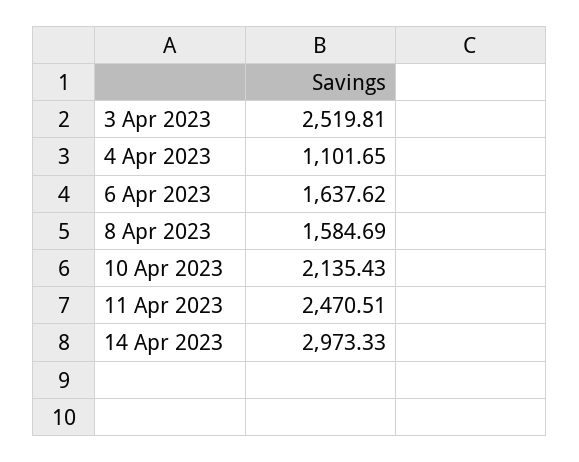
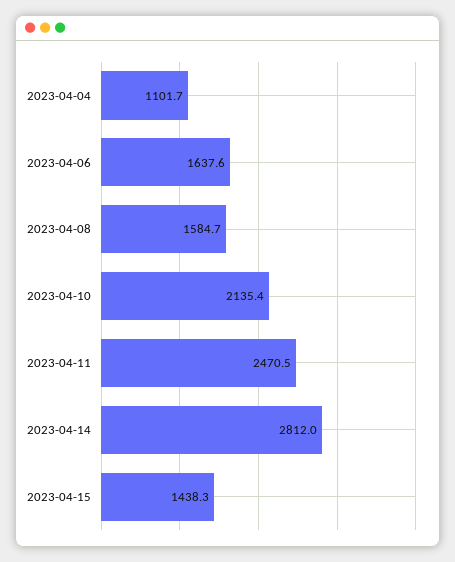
3 Apr 2023: 2519.81 -> none
14 Apr 2023: 2973.33 -> 2812
2023-04-15: none -> 1438.3

